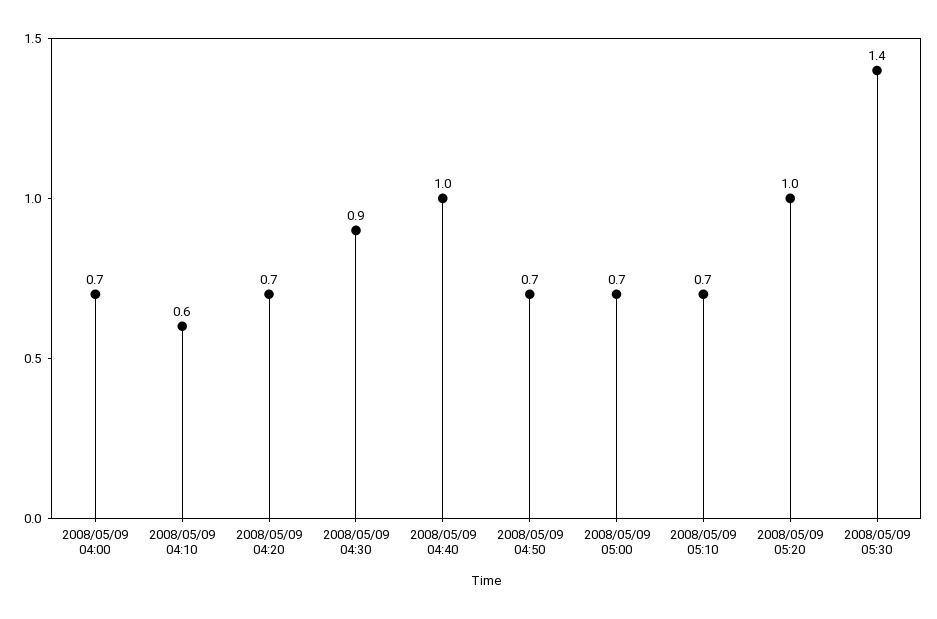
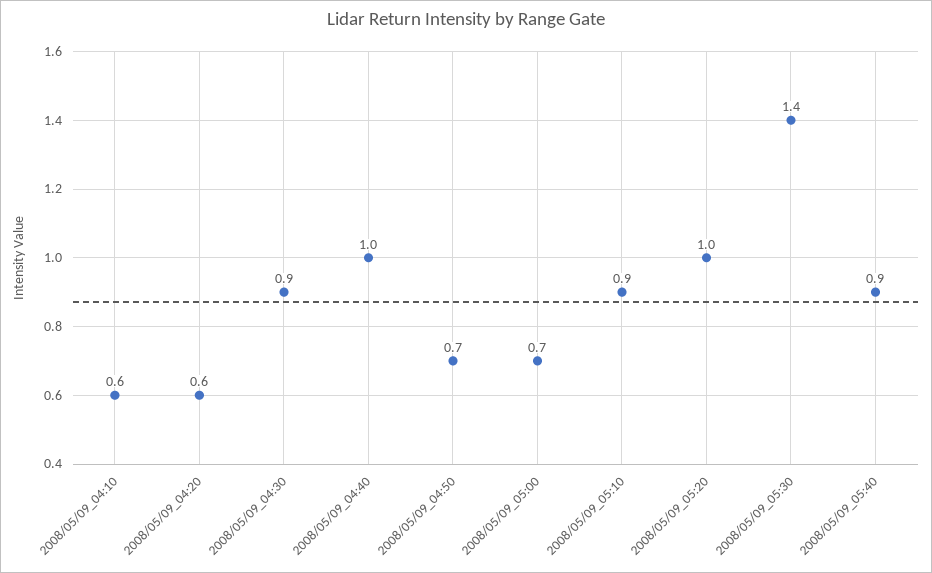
2008/05/09 04:00: 0.7 -> none
2008/05/09 04:20: 0.7 -> 0.6
2008/05/09 05:10: 0.7 -> 0.9
2008/05/09_05:40: none -> 0.9

